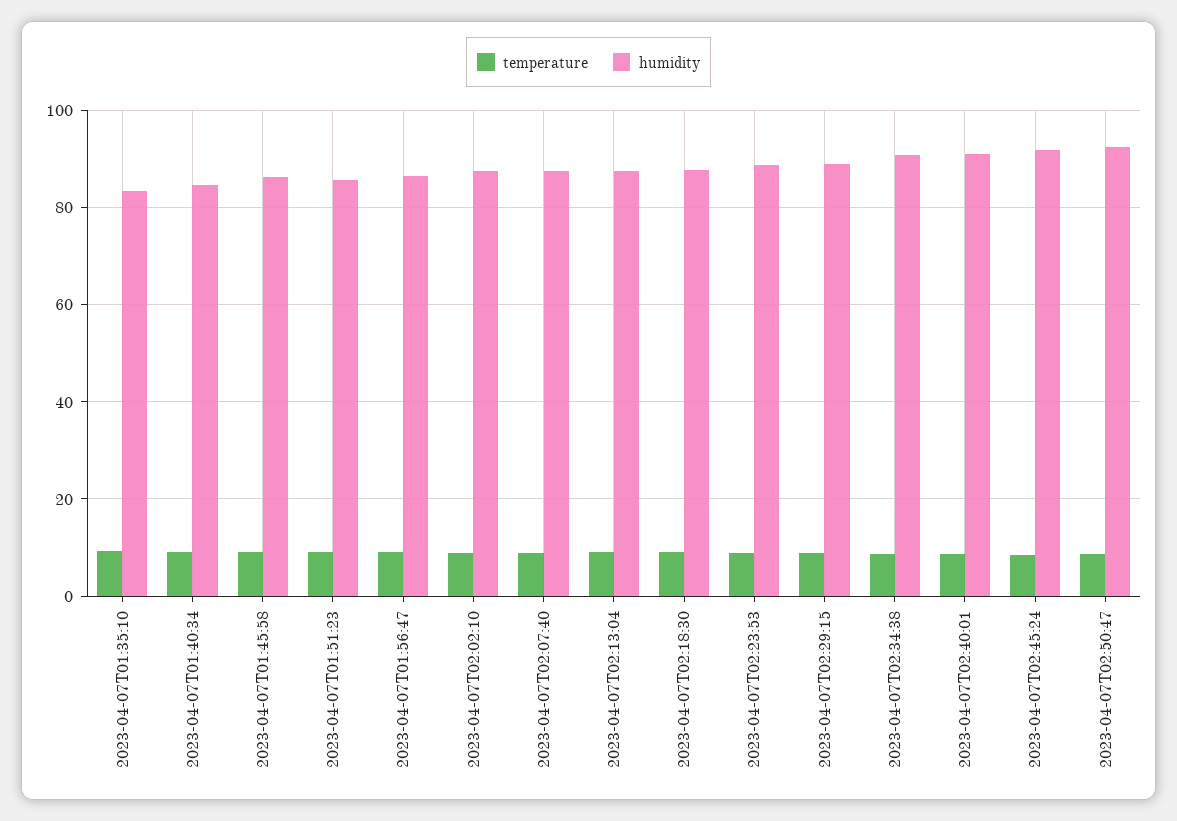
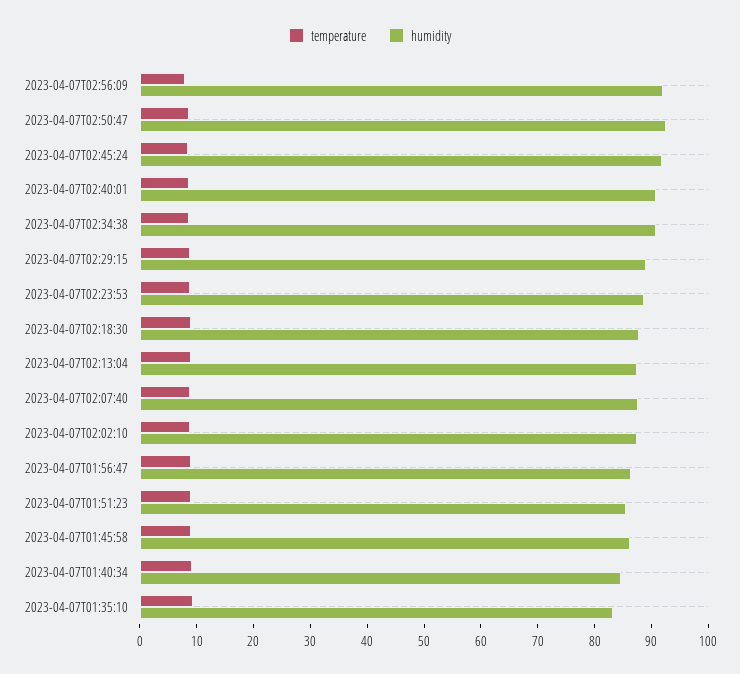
temperature, 2023-04-07T02:56:09: none -> 8
humidity, 2023-04-07T02:56:09: none -> 92

